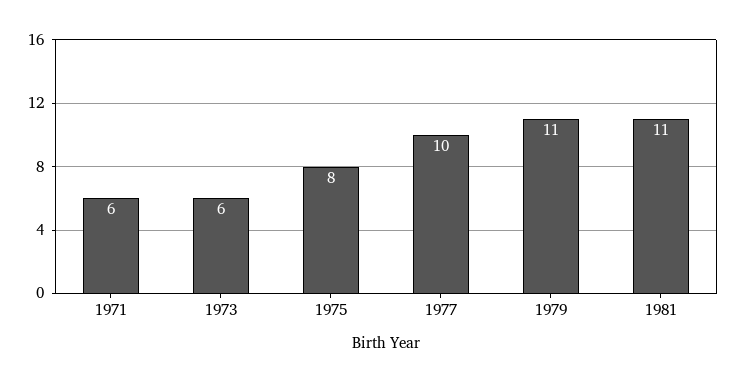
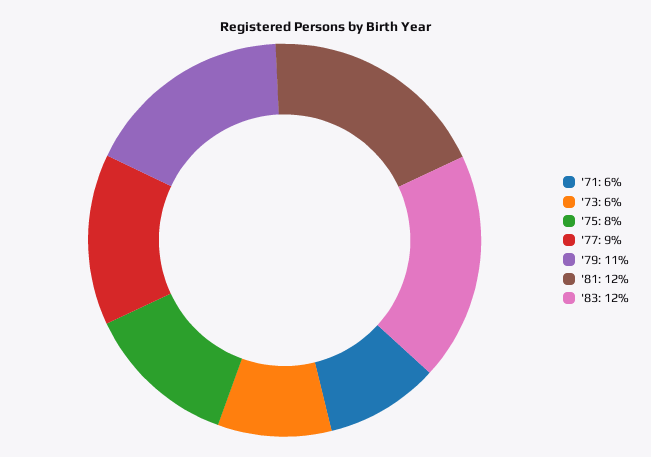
1977: 10 -> 9
1981: 11 -> 12
'83: none -> 12

